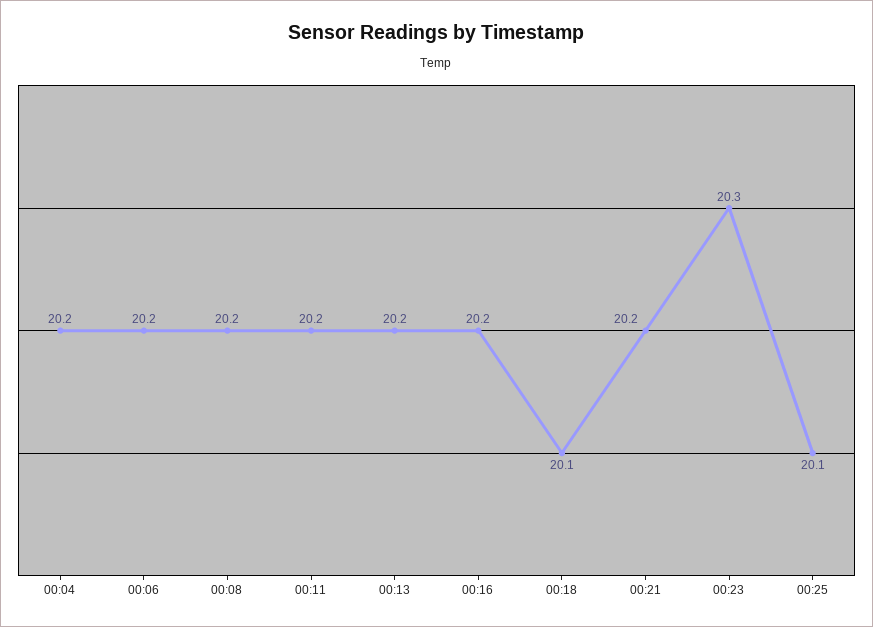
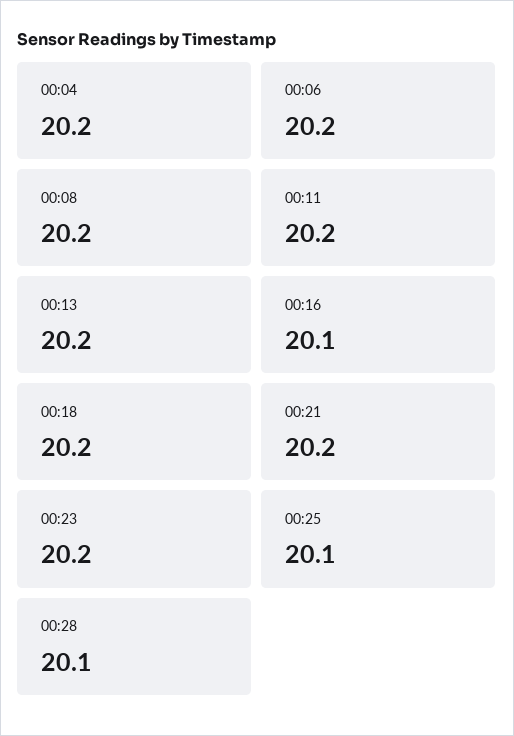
00:16: 20.2 -> 20.1
00:18: 20.1 -> 20.2
00:23: 20.3 -> 20.2
00:28: none -> 20.1

